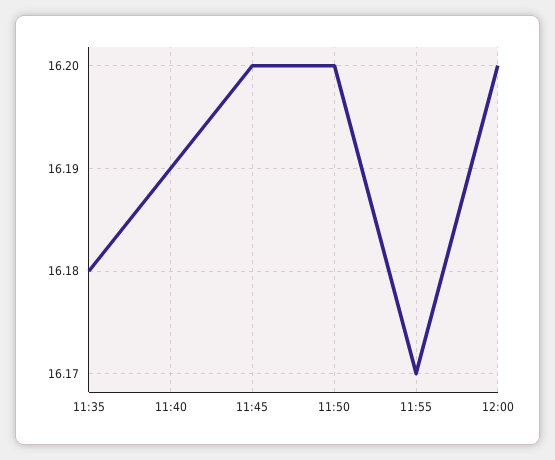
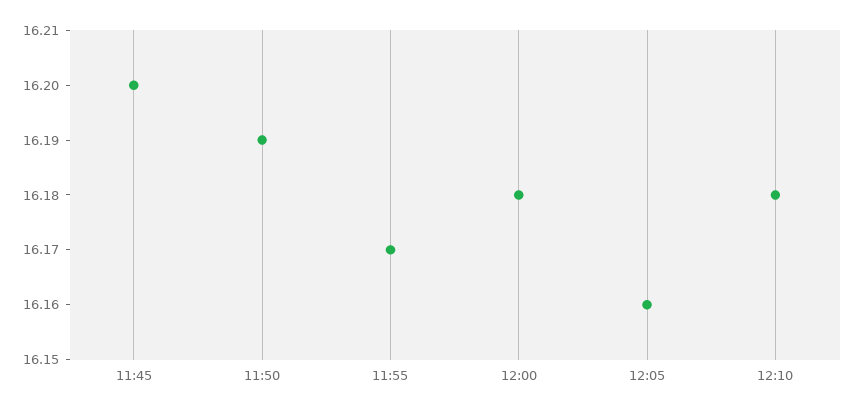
11:35: 16.18 -> none
11:40: 16.19 -> none
11:50: 16.2 -> 16.19
12:00: 16.2 -> 16.18
12:05: none -> 16.16
12:10: none -> 16.18

